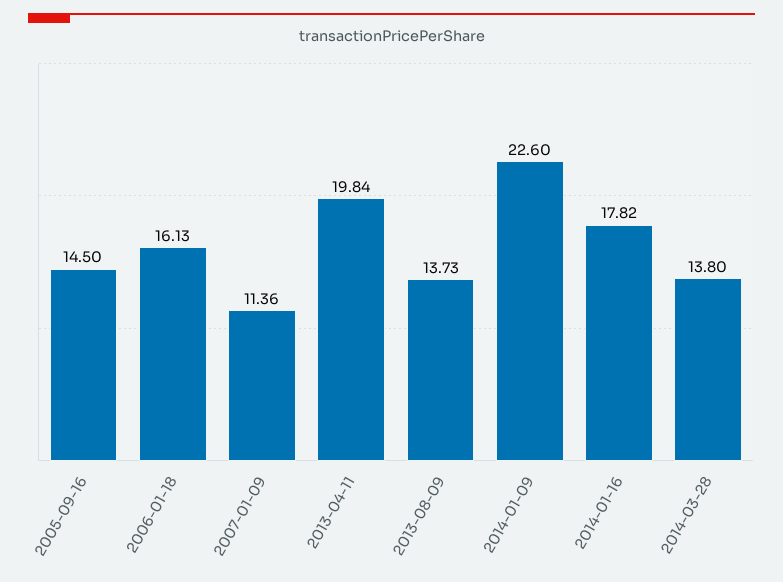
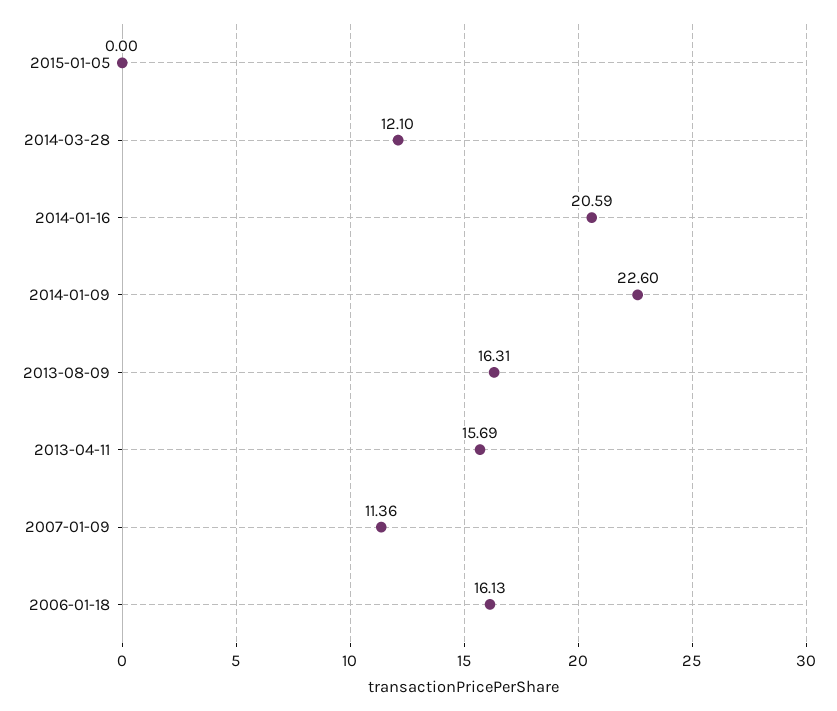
2005-09-16: 14.5 -> none
2013-04-11: 19.84 -> 15.69
2013-08-09: 13.73 -> 16.31
2014-01-16: 17.82 -> 20.59
2014-03-28: 13.8 -> 12.1
2015-01-05: none -> 0

